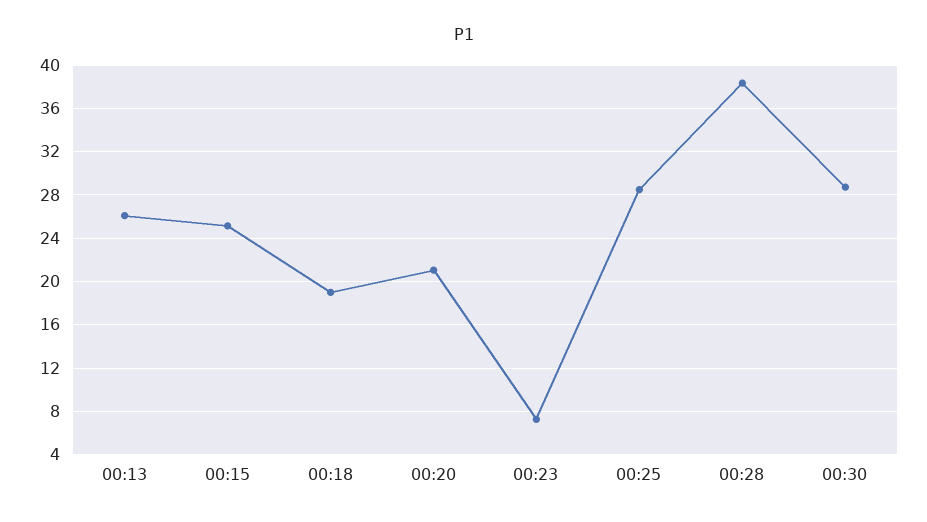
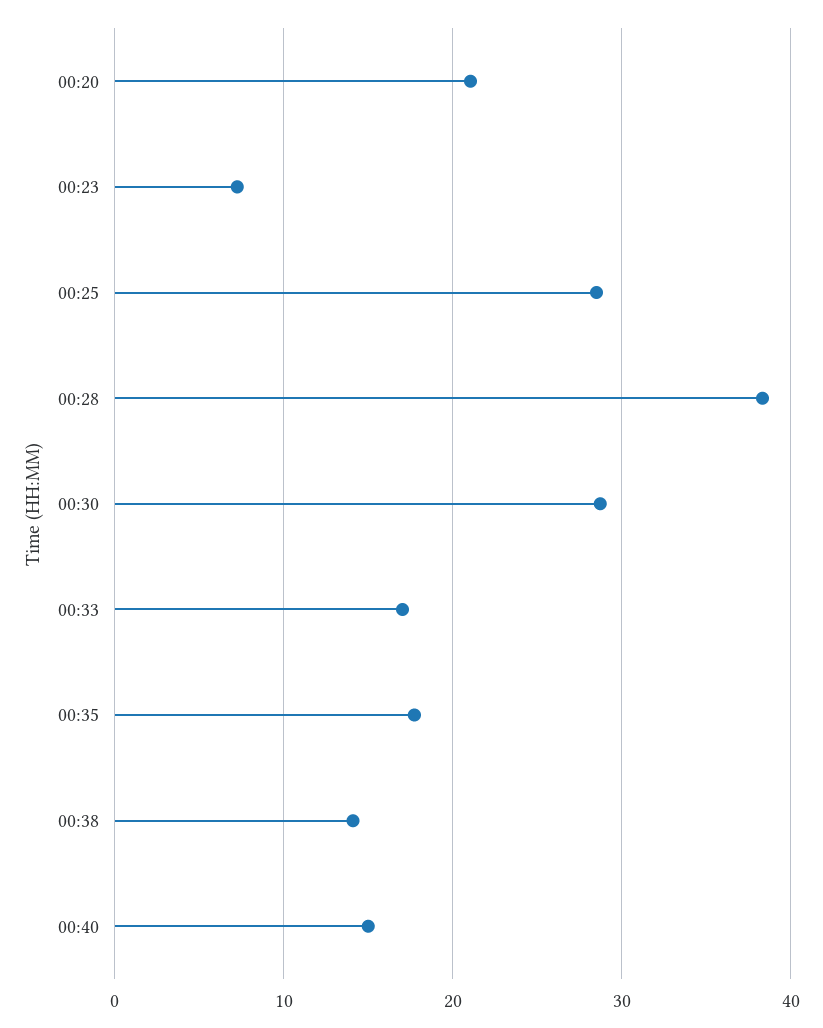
00:13: 26 -> none
00:15: 25 -> none
00:18: 19 -> none
00:33: none -> 17
00:35: none -> 18
00:38: none -> 14
00:40: none -> 15

